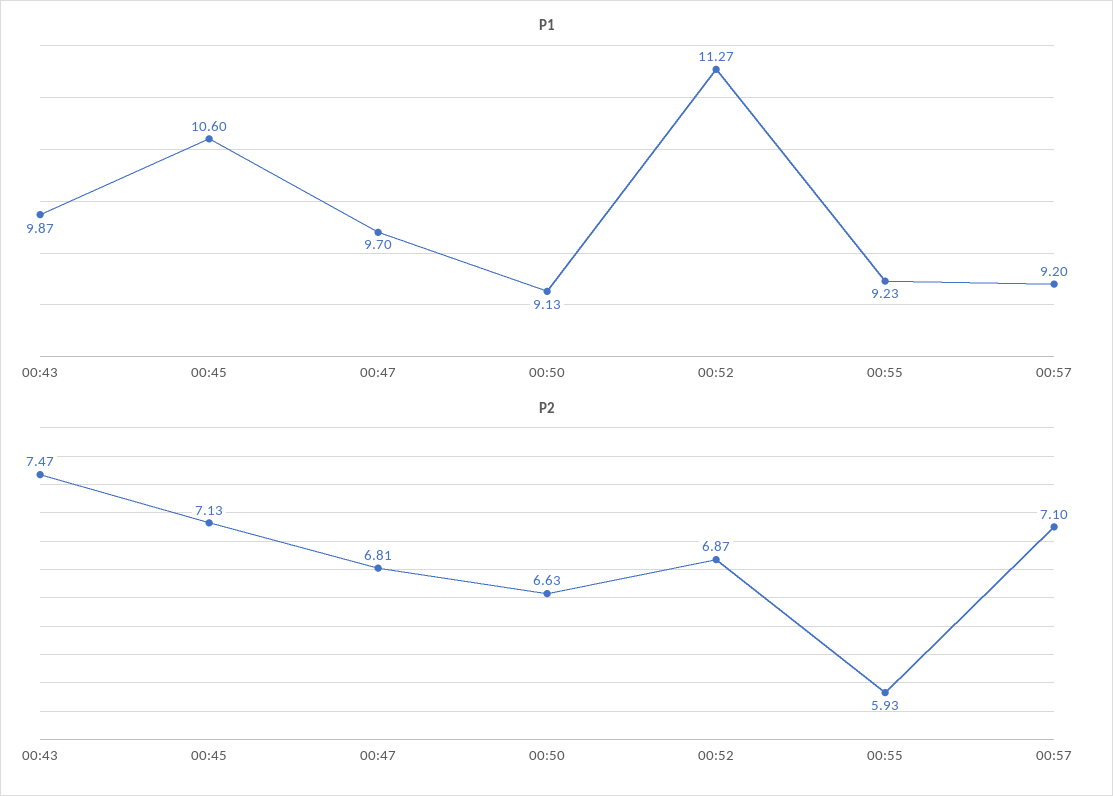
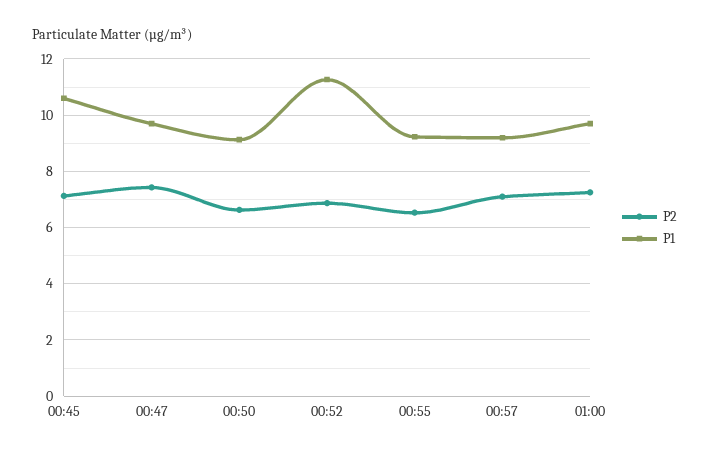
P1, 00:43: 9.87 -> none
P2, 00:43: 7.47 -> none
P2, 00:47: 6.81 -> 7.5
P2, 00:55: 5.93 -> 6.5
P2, 01:00: none -> 7.25
P1, 01:00: none -> 9.75

